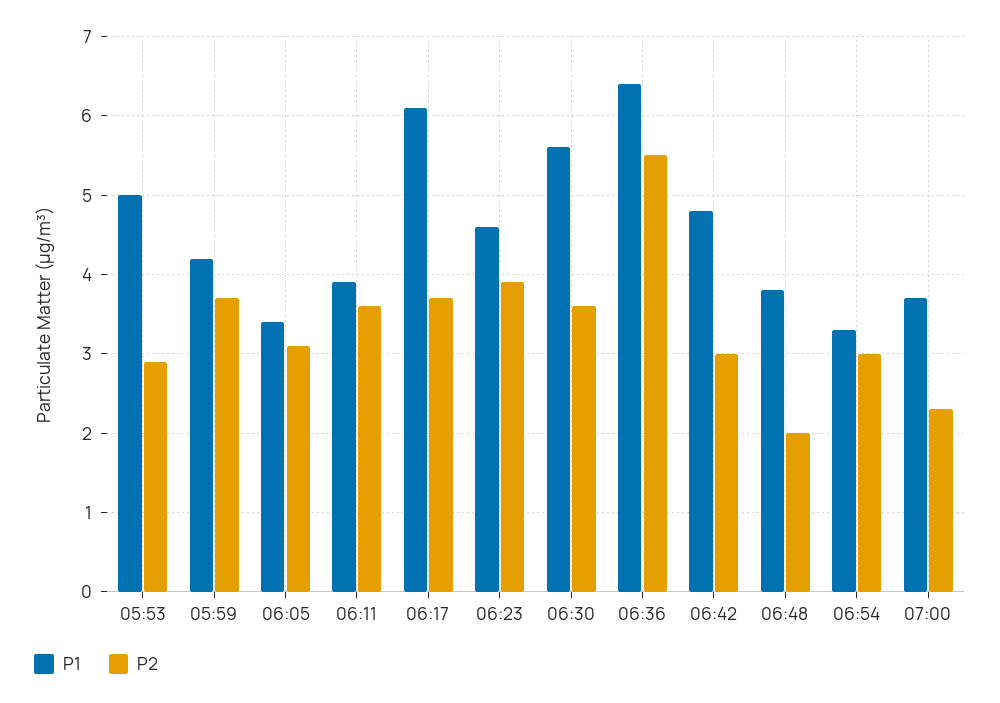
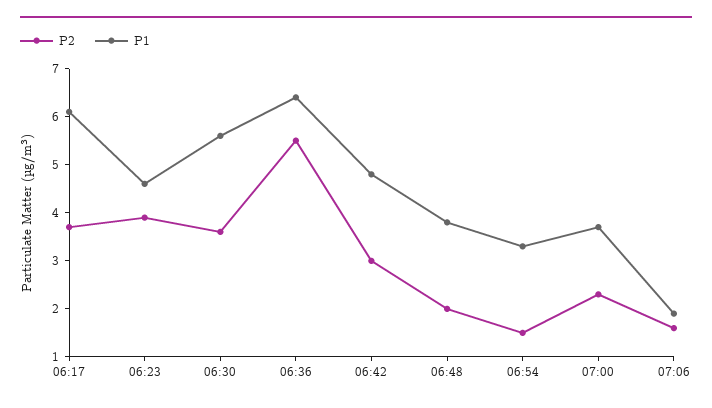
P1, 05:53: 5 -> none
P2, 05:53: 2.9 -> none
P1, 05:59: 4.2 -> none
P2, 05:59: 3.7 -> none
P1, 06:05: 3.4 -> none
P2, 06:05: 3.1 -> none
P1, 06:11: 3.9 -> none
P2, 06:11: 3.6 -> none
P2, 06:54: 3 -> 1.5
P2, 07:06: none -> 1.5
P1, 07:06: none -> 2

